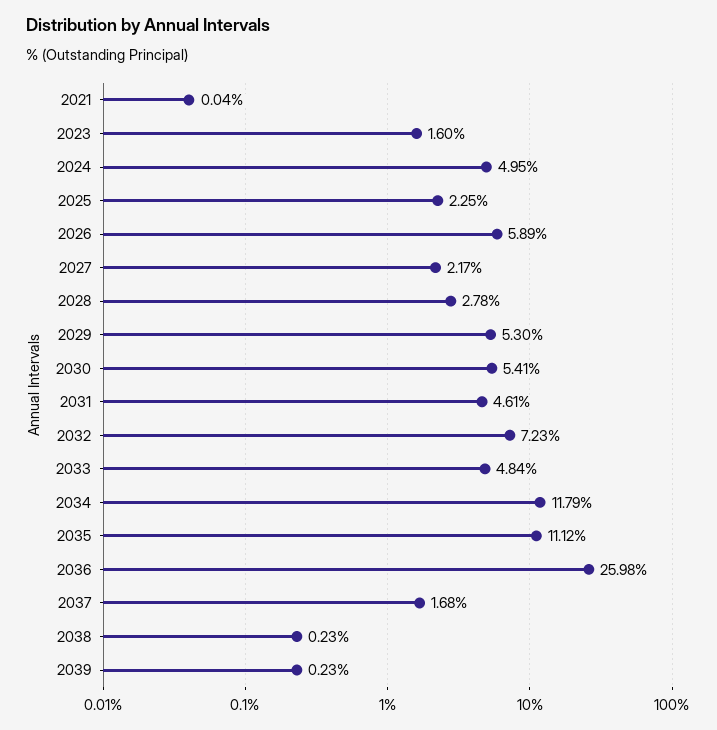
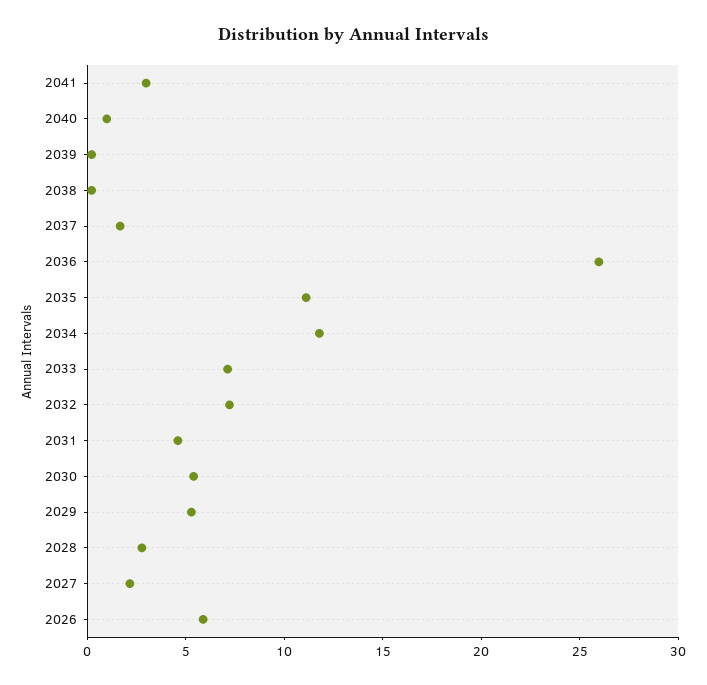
2021: 0.04 -> none
2023: 1.6 -> none
2024: 4.95 -> none
2025: 2.25 -> none
2033: 4.84 -> 7
2041: none -> 3
2040: none -> 1

